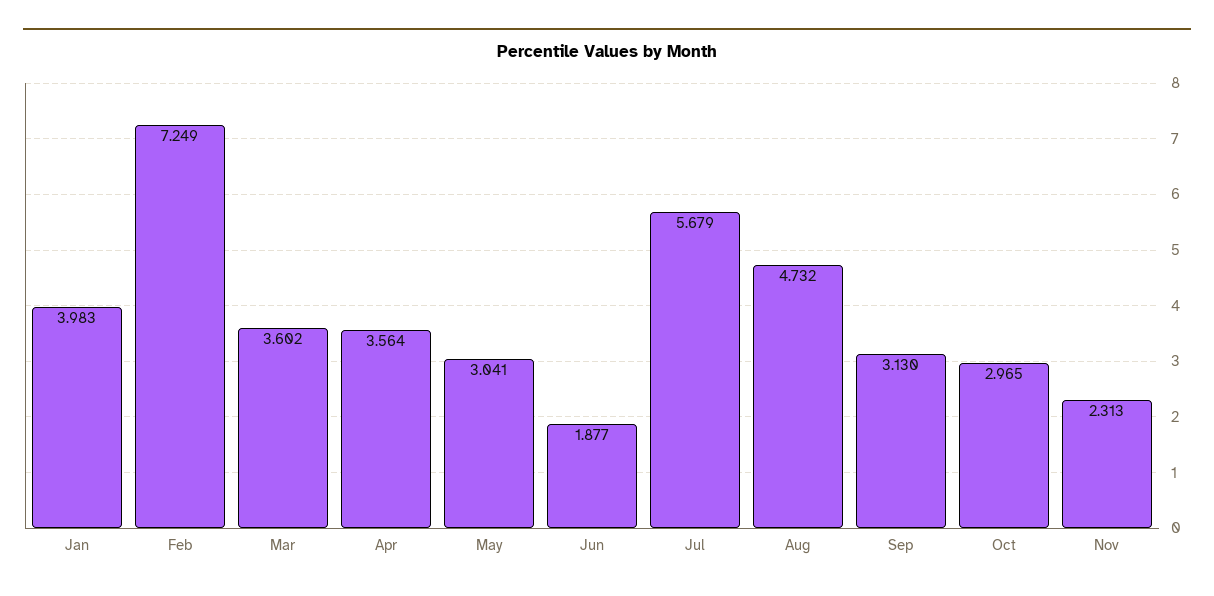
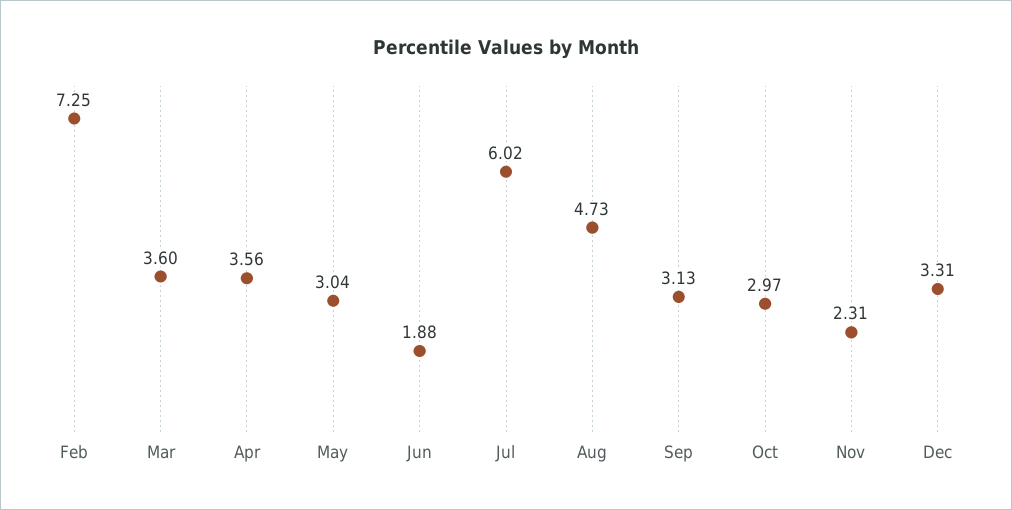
Jan: 3.983 -> none
Jul: 5.679 -> 6.02
Dec: none -> 3.31

